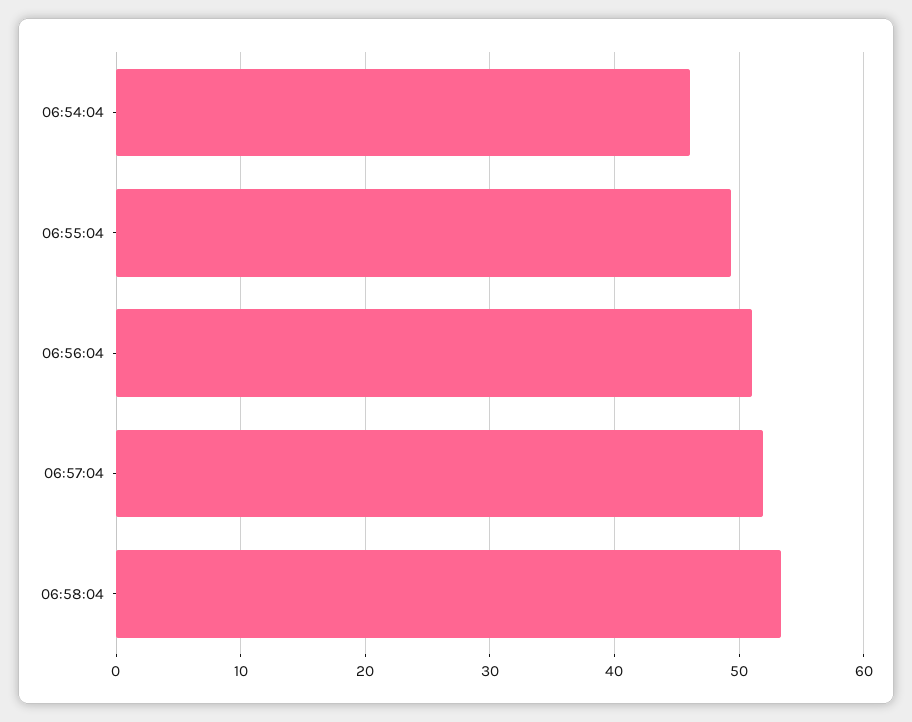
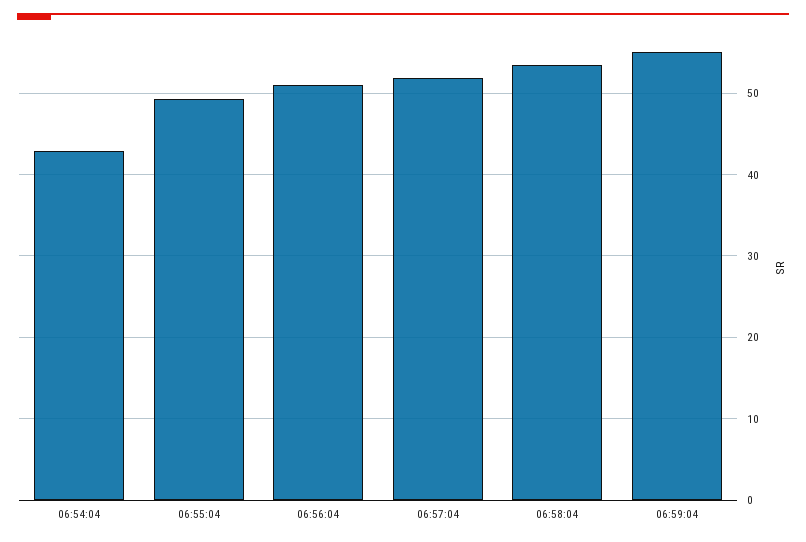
06:54:04: 46 -> 43
06:59:04: none -> 55

